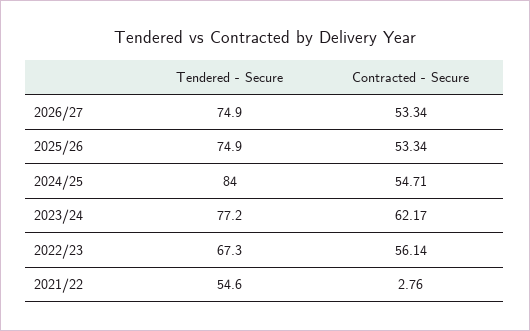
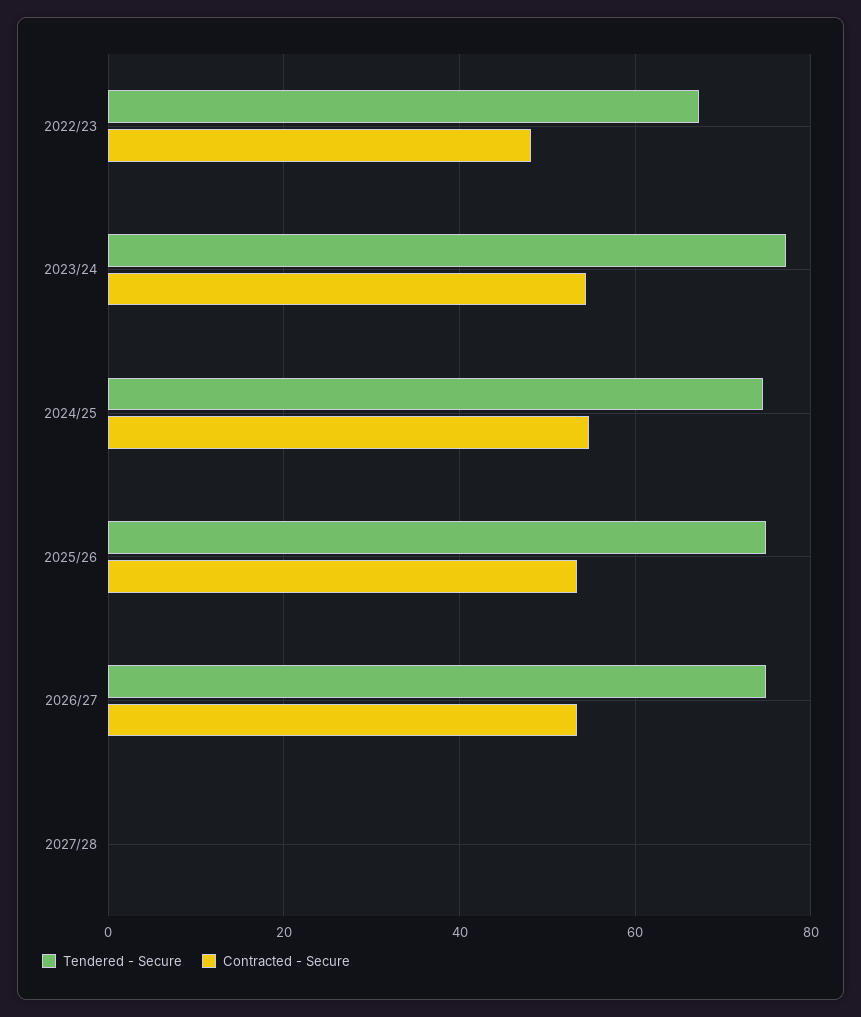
Tendered - Secure, 2024/25: 84 -> 74
Contracted - Secure, 2023/24: 62.17 -> 54
Contracted - Secure, 2022/23: 56.14 -> 48
Tendered - Secure, 2021/22: 54.6 -> none
Contracted - Secure, 2021/22: 2.76 -> none
Tendered - Secure, 2027/28: none -> 0
Contracted - Secure, 2027/28: none -> 0

